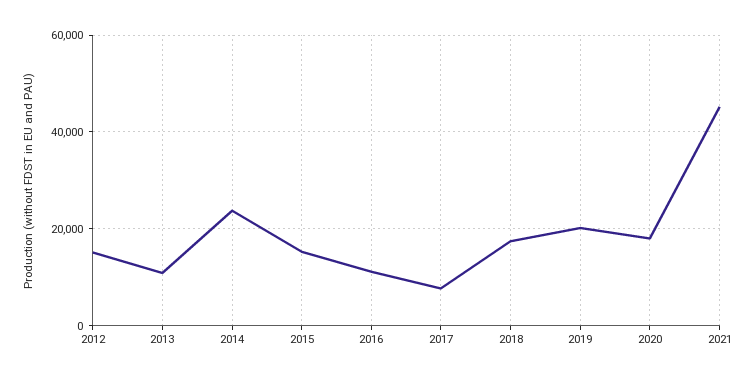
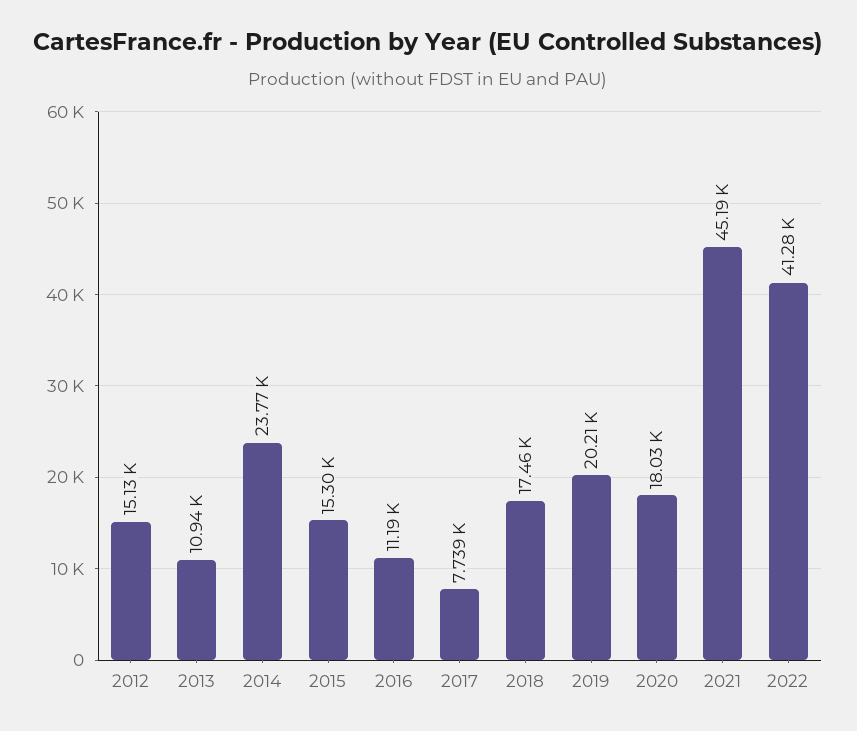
2022: none -> 41280

